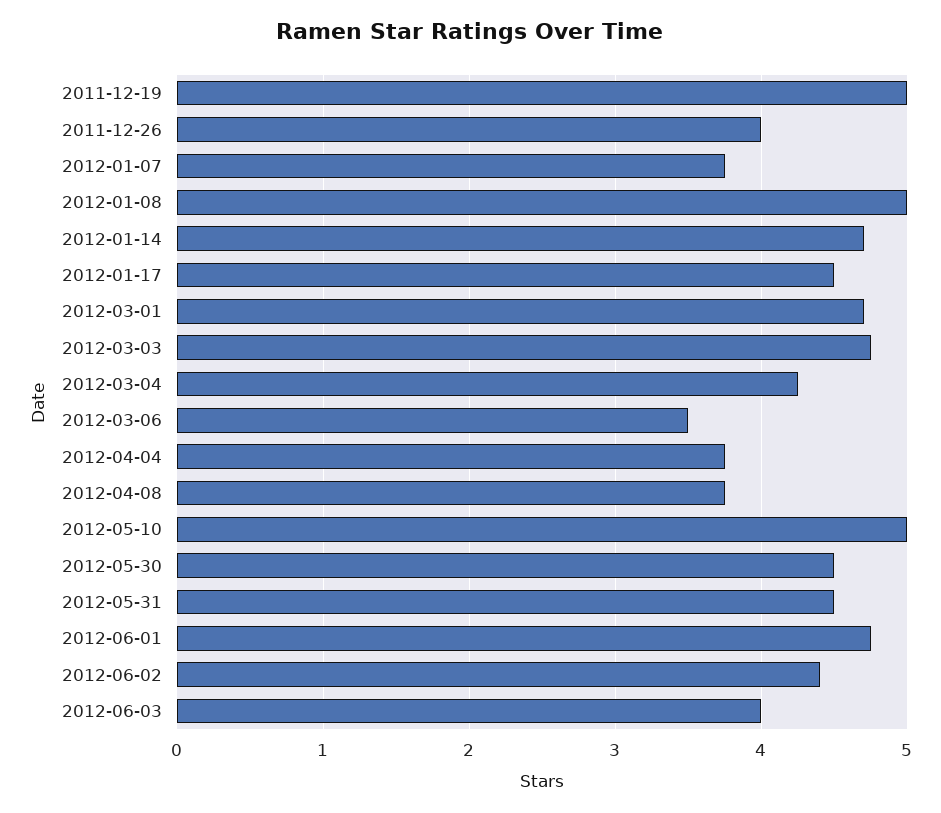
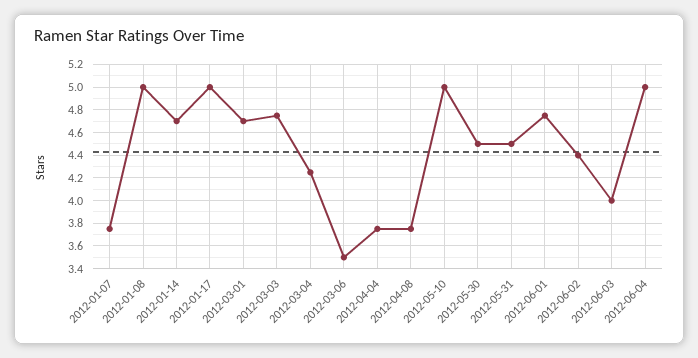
2011-12-19: 5 -> none
2011-12-26: 4 -> none
2012-01-17: 4.5 -> 5
2012-06-04: none -> 5

